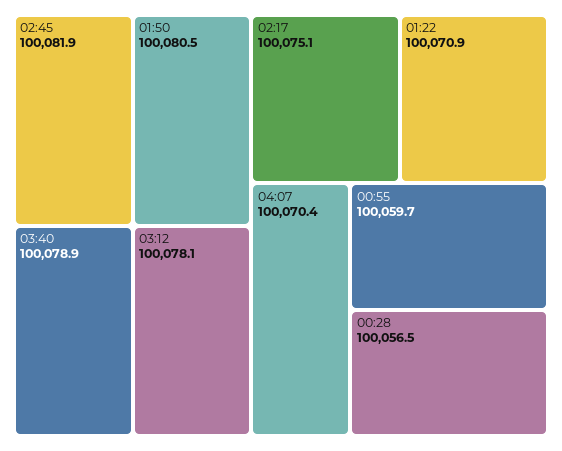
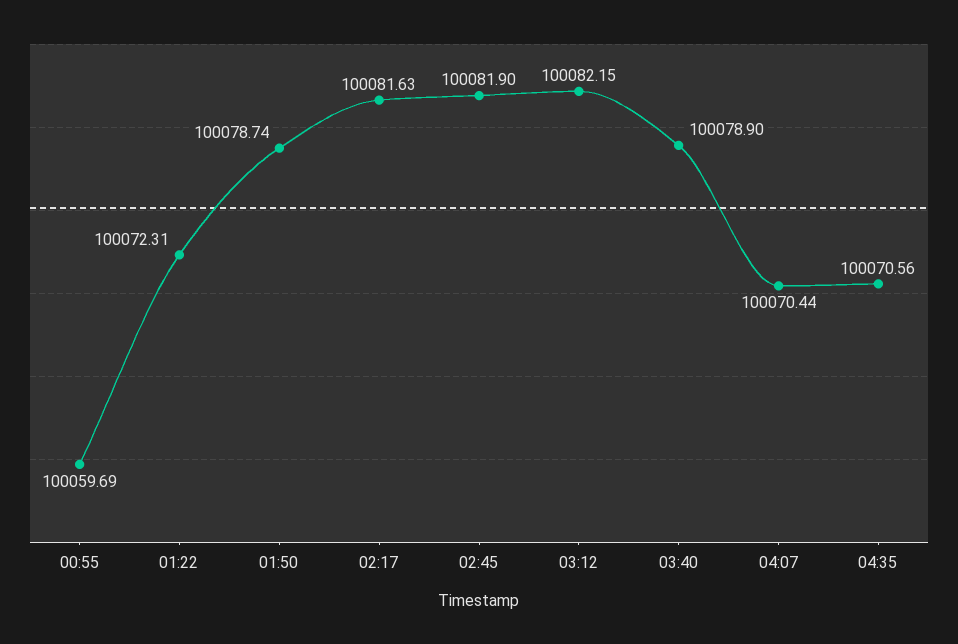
01:50: 100080.5 -> 100078.74
03:12: 100078.1 -> 100082.15
02:17: 100075.1 -> 100081.63
01:22: 100070.9 -> 100072.31
00:28: 100056.5 -> none
04:35: none -> 100070.56

